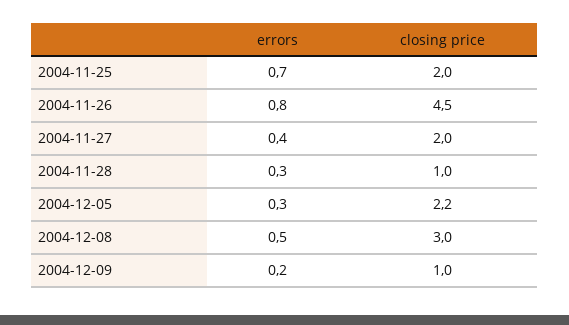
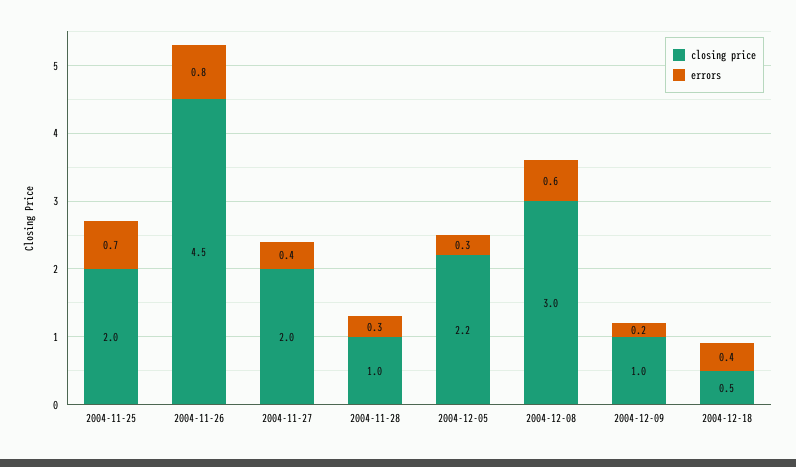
errors, 2004-12-08: 0.5 -> 0.6
closing price, 2004-12-18: none -> 0.5
errors, 2004-12-18: none -> 0.4

